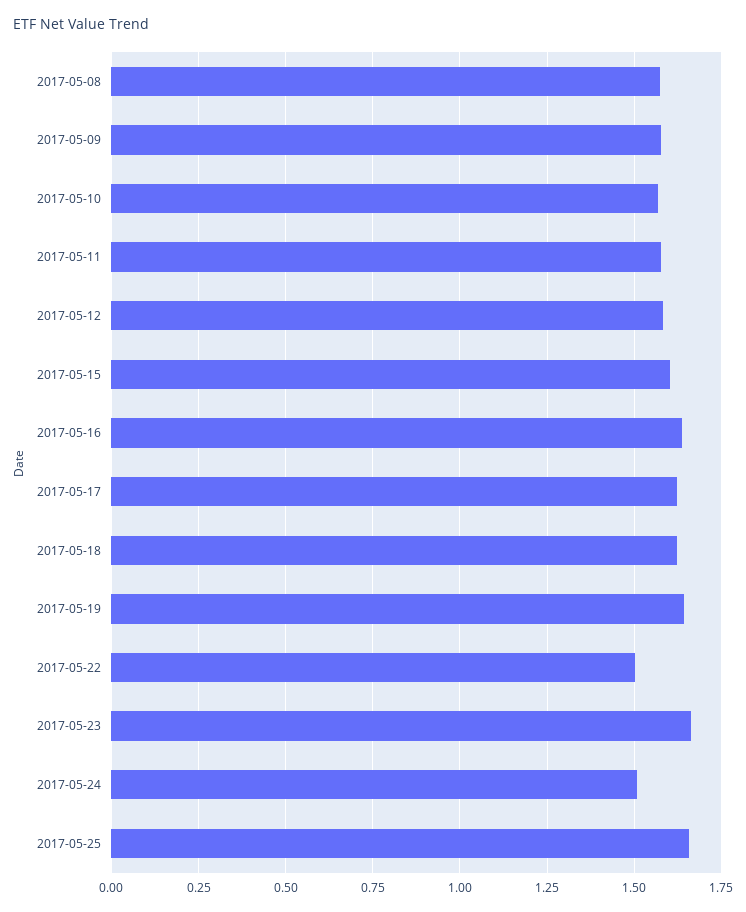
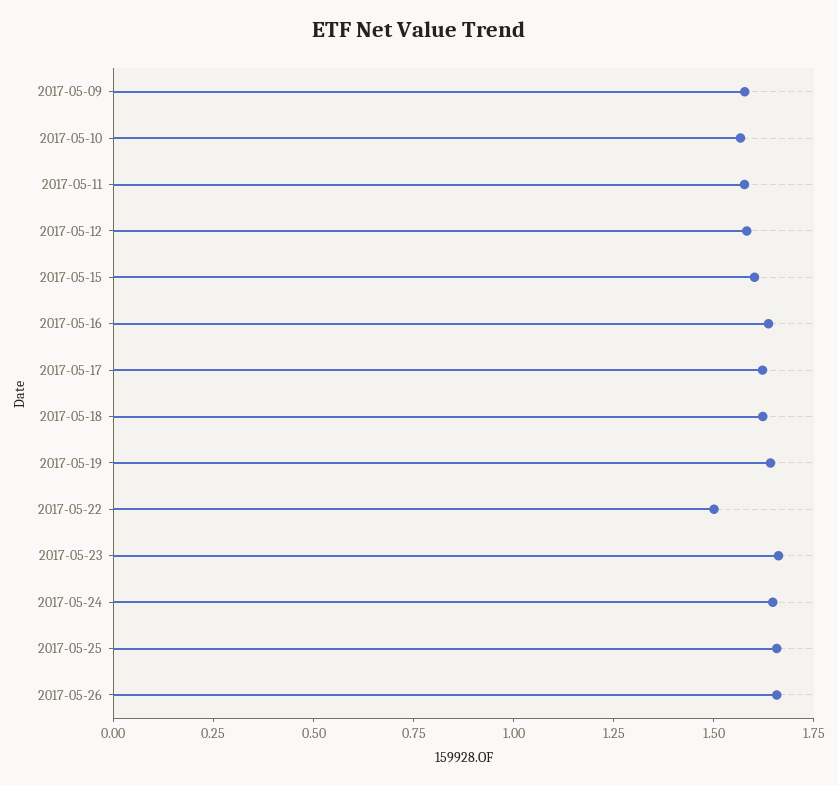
2017-05-08: 1.575 -> none
2017-05-24: 1.5 -> 1.65
2017-05-26: none -> 1.65

